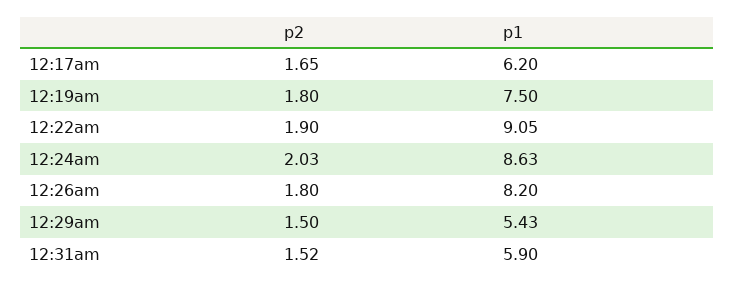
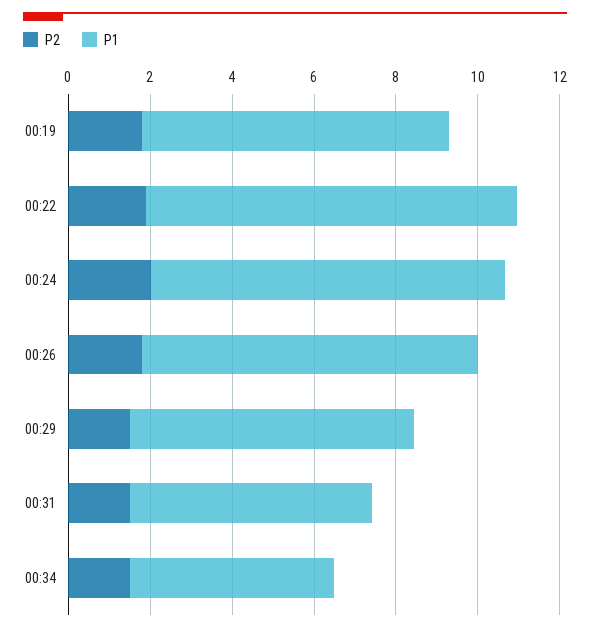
p2, 12:17am: 1.65 -> none
p1, 12:17am: 6.2 -> none
p1, 12:29am: 5.43 -> 7
p2, 00:34: none -> 1.5
p1, 00:34: none -> 5

